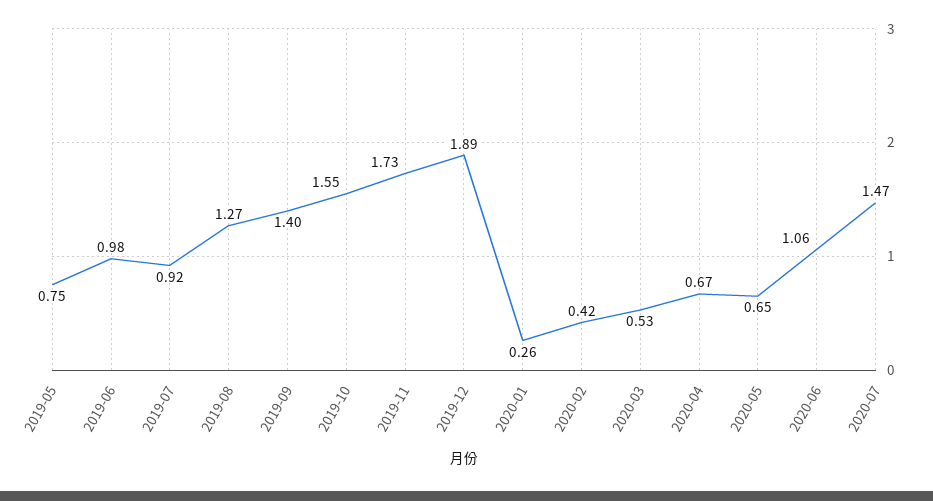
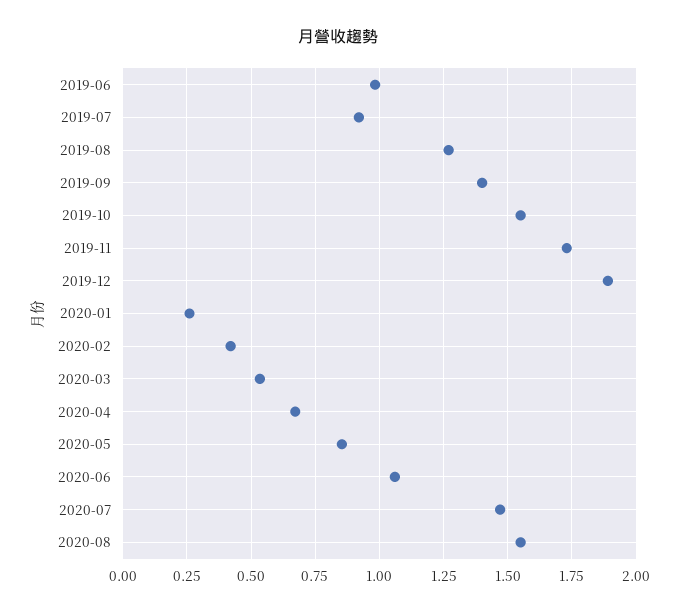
2019-05: 0.75 -> none
2020-05: 0.65 -> 0.85
2020-08: none -> 1.55

